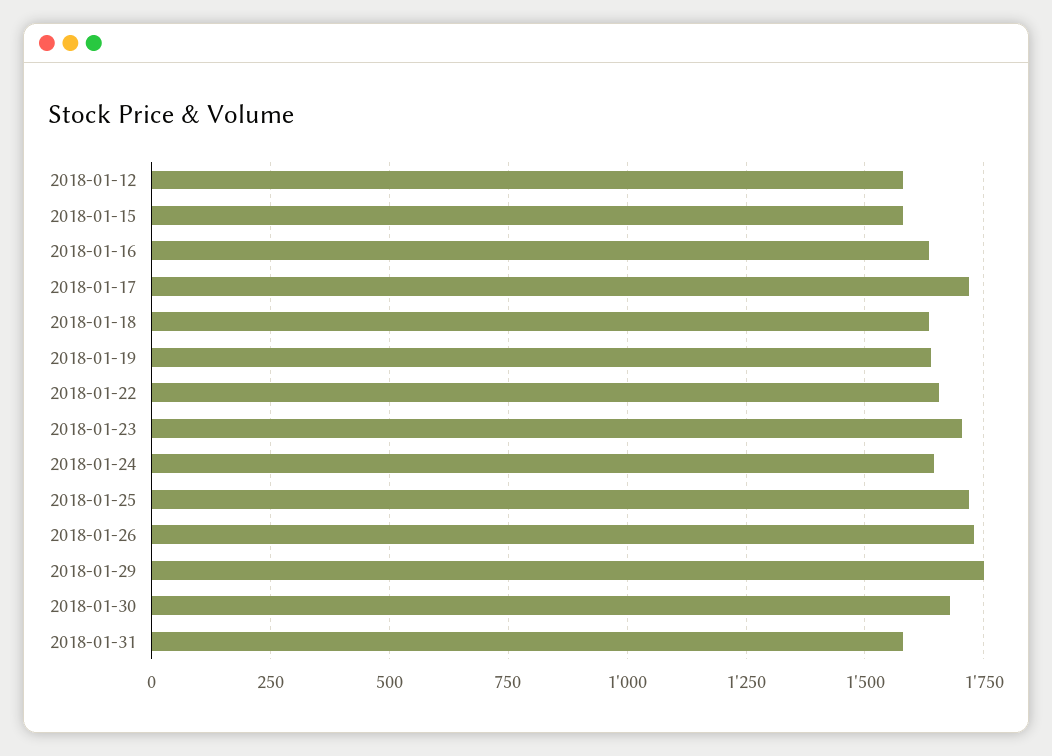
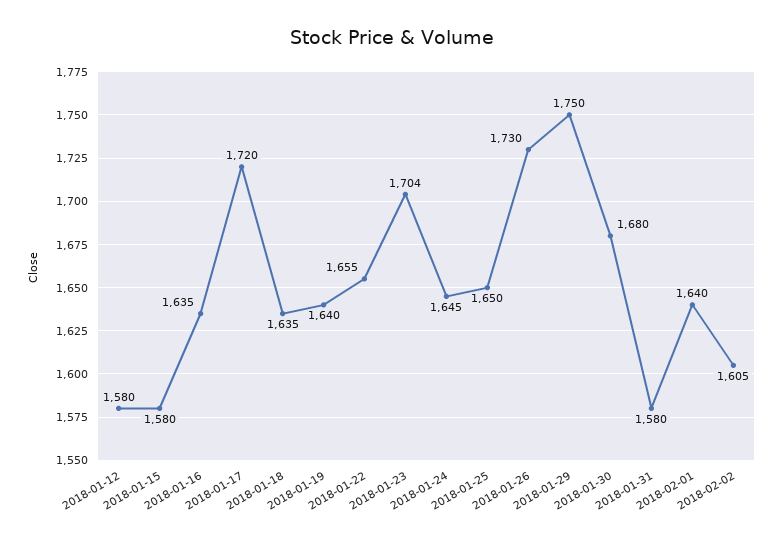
2018-01-25: 1725 -> 1650
2018-02-01: none -> 1640
2018-02-02: none -> 1605

